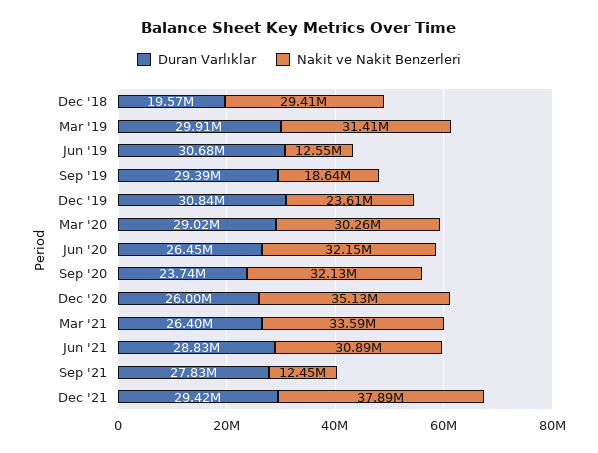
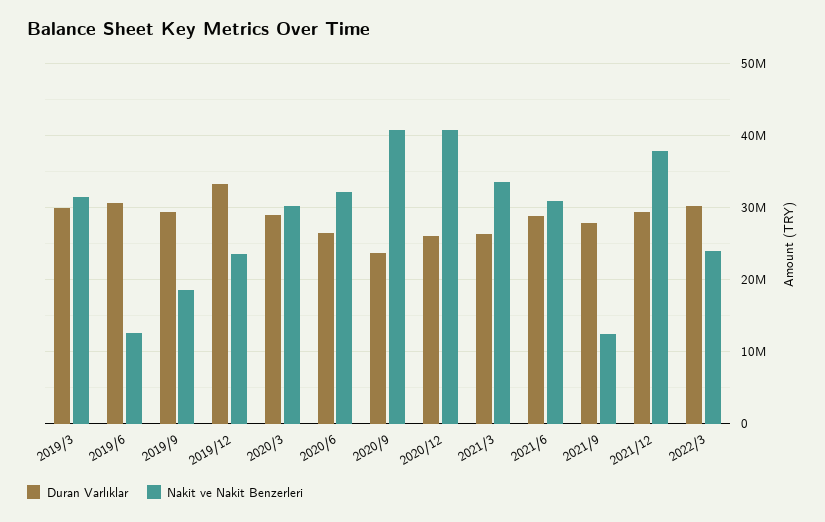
Duran Varlıklar, Dec '18: 19570000 -> none
Nakit ve Nakit Benzerleri, Dec '18: 29410000 -> none
Duran Varlıklar, Dec '19: 30840000 -> 33000000
Nakit ve Nakit Benzerleri, Sep '20: 32130000 -> 41000000
Nakit ve Nakit Benzerleri, Dec '20: 35130000 -> 41000000
Duran Varlıklar, 2022/3: none -> 30000000
Nakit ve Nakit Benzerleri, 2022/3: none -> 24000000

